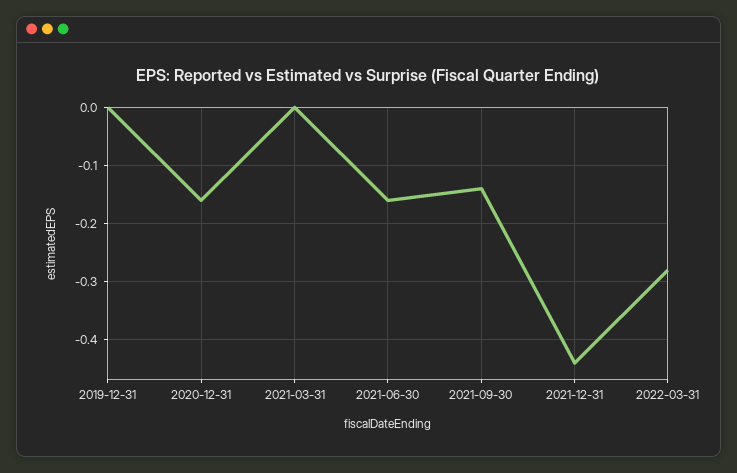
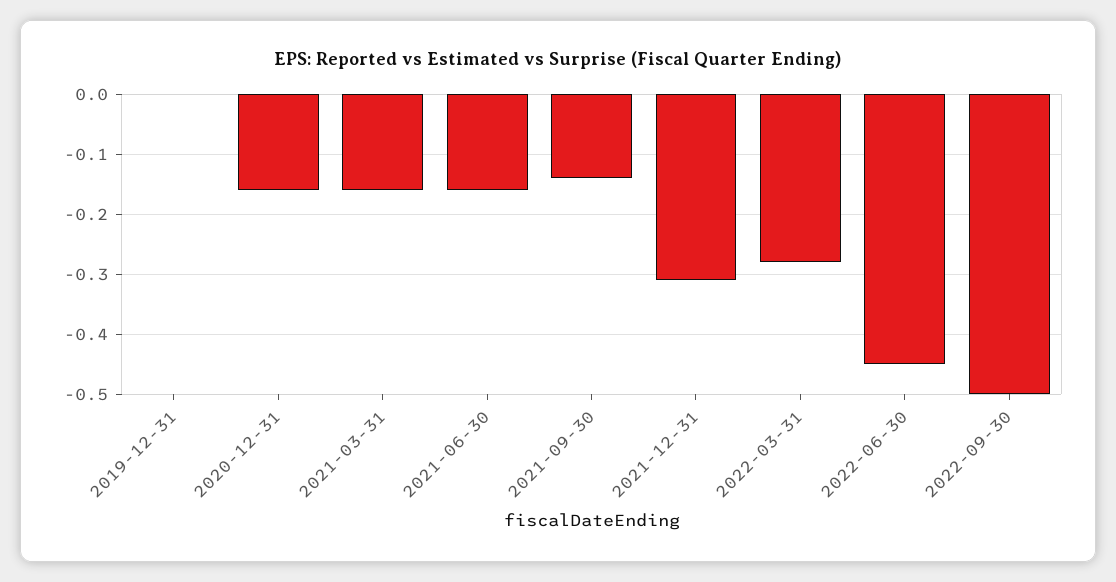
2021-03-31: 0 -> -0.15
2021-12-31: -0.45 -> -0.3
2022-06-30: none -> -0.45
2022-09-30: none -> -0.5

